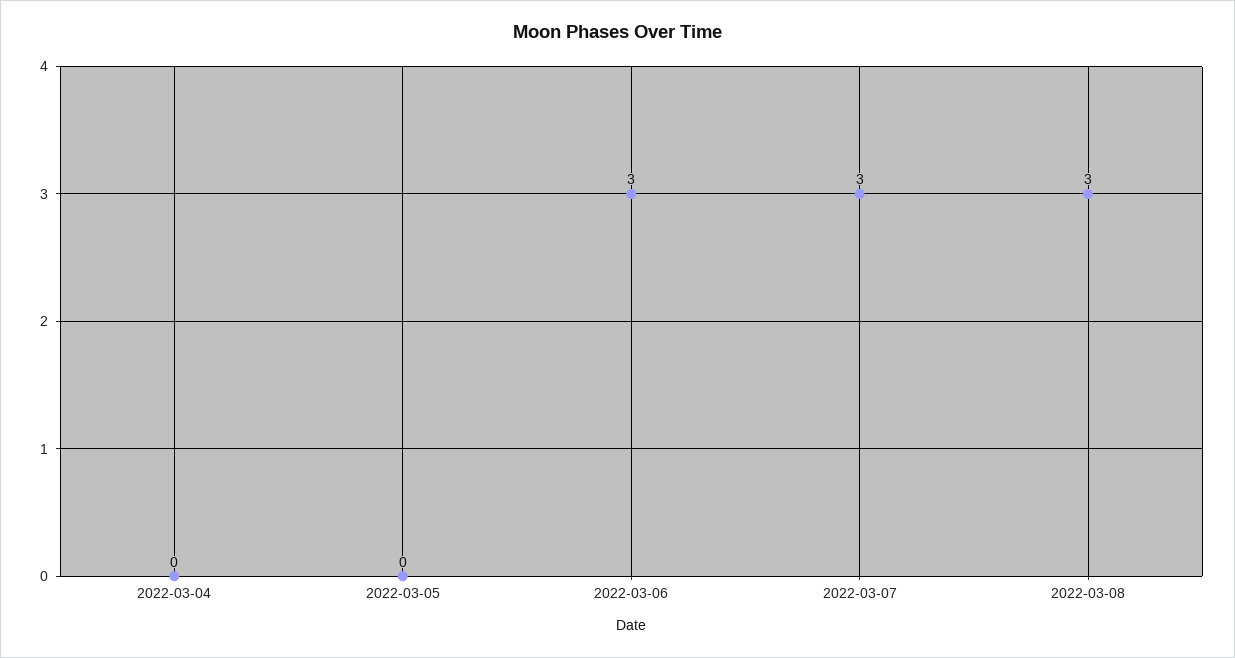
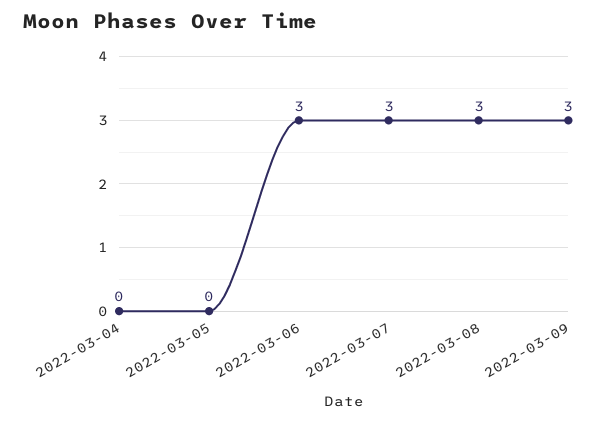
2022-03-09: none -> 3

